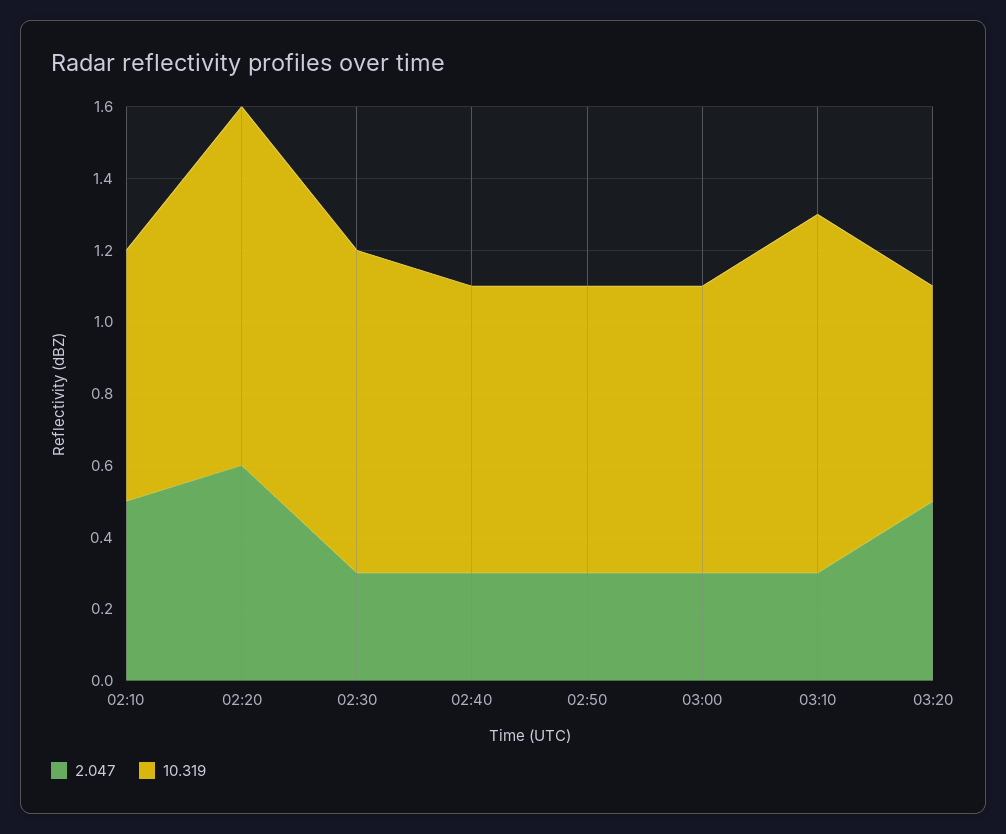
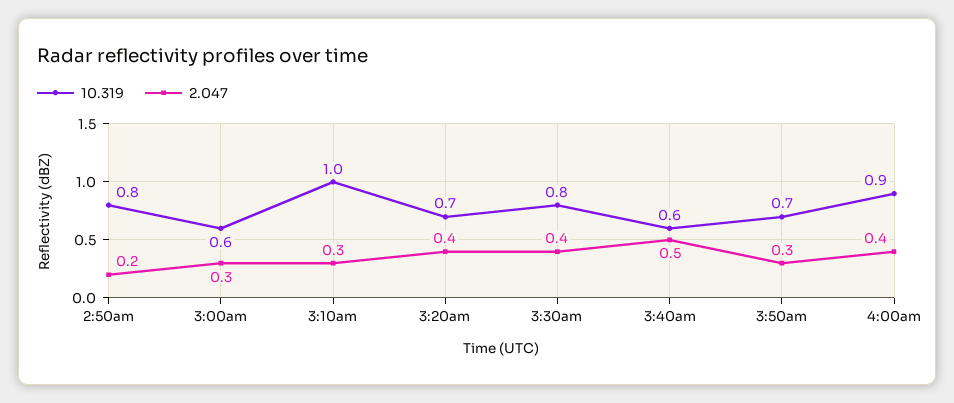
2.047, 02:10: 0.5 -> none
10.319, 02:10: 0.7 -> none
2.047, 02:20: 0.6 -> none
10.319, 02:20: 1 -> none
2.047, 02:30: 0.3 -> none
10.319, 02:30: 0.9 -> none
2.047, 02:40: 0.3 -> none
10.319, 02:40: 0.8 -> none
2.047, 02:50: 0.3 -> 0.2
10.319, 03:00: 0.8 -> 0.6
2.047, 03:20: 0.5 -> 0.4
10.319, 03:20: 0.6 -> 0.7
10.319, 3:30am: none -> 0.8
2.047, 3:30am: none -> 0.4
10.319, 3:40am: none -> 0.6
2.047, 3:40am: none -> 0.5
10.319, 3:50am: none -> 0.7
2.047, 3:50am: none -> 0.3
10.319, 4:00am: none -> 0.9
2.047, 4:00am: none -> 0.4

